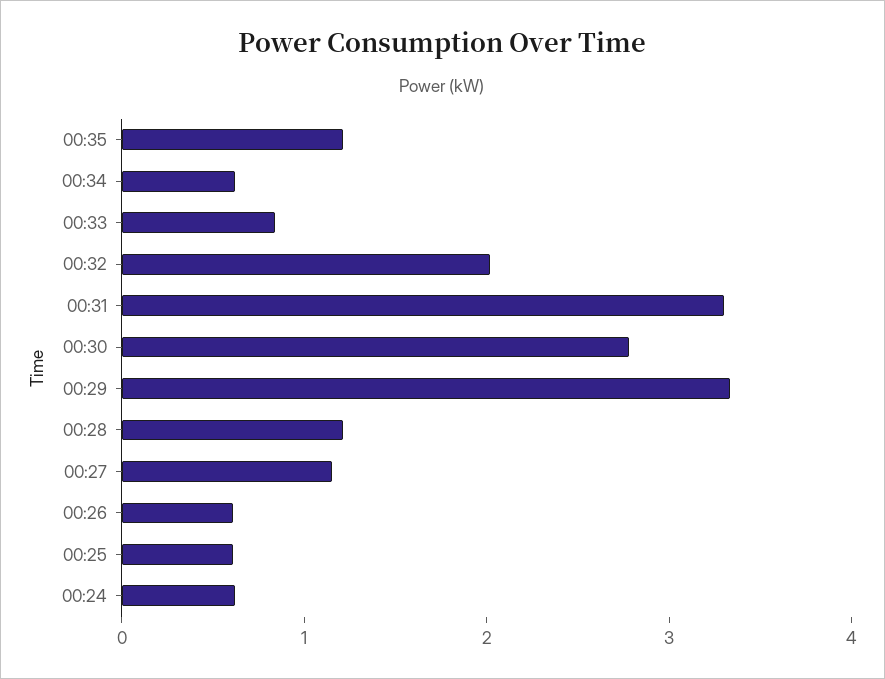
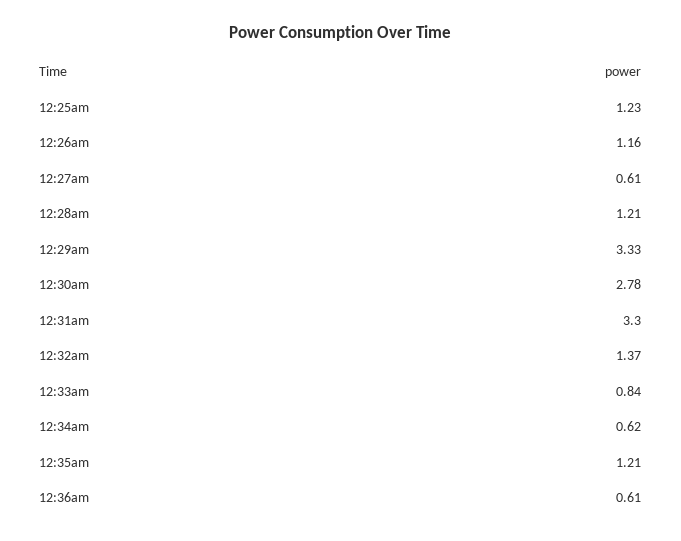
00:32: 2 -> 1.37
00:27: 1.2 -> 0.61
00:26: 0.6 -> 1.16
00:25: 0.6 -> 1.23
00:24: 0.6 -> none
12:36am: none -> 0.61

